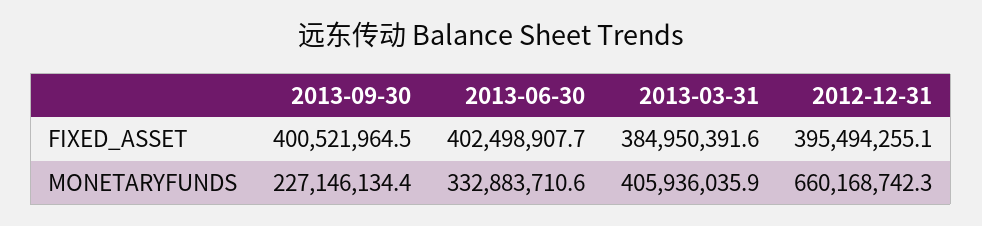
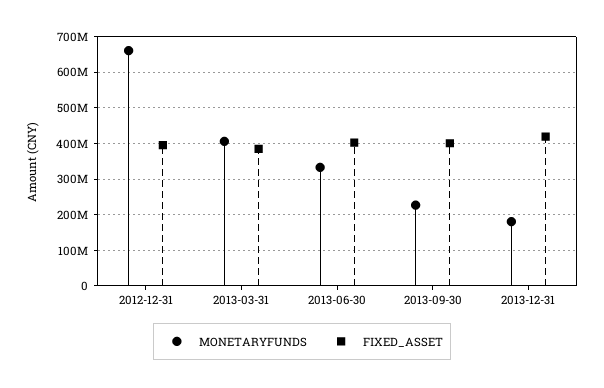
MONETARYFUNDS, 2013-12-31: none -> 180000000
FIXED_ASSET, 2013-12-31: none -> 420000000

